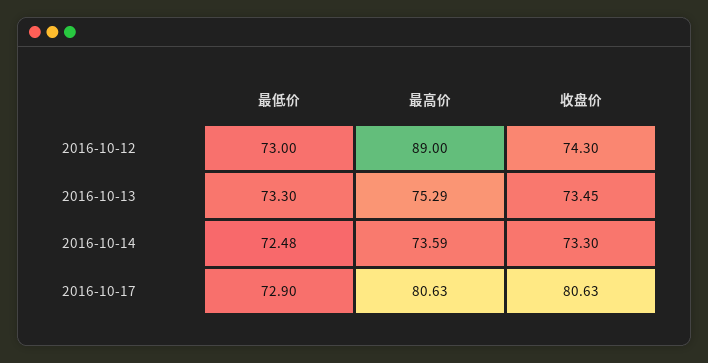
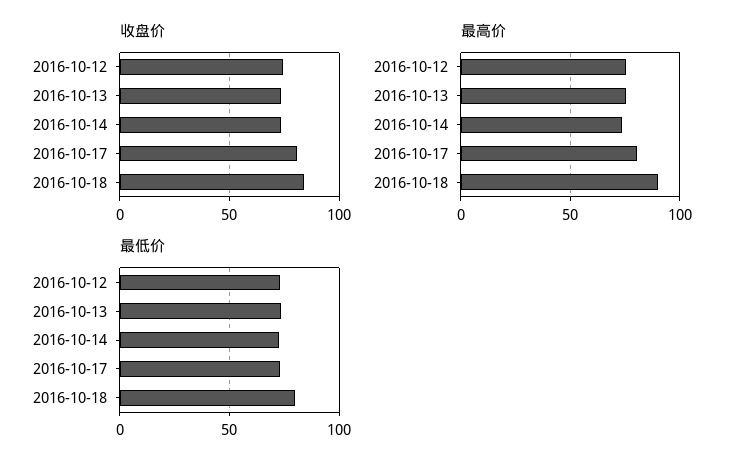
最高价, 2016-10-12: 89 -> 75
收盘价, 2016-10-18: none -> 85
最高价, 2016-10-18: none -> 90
最低价, 2016-10-18: none -> 80

